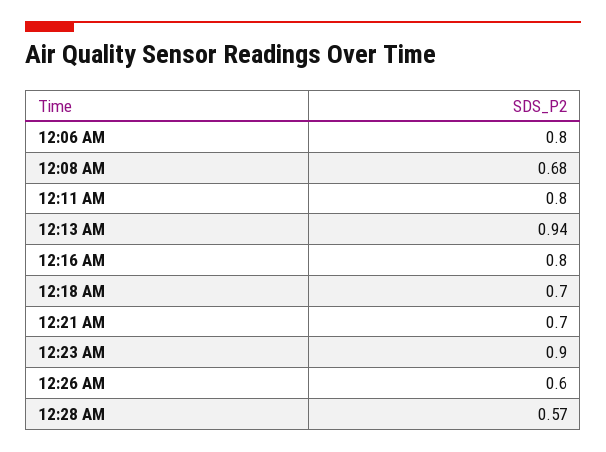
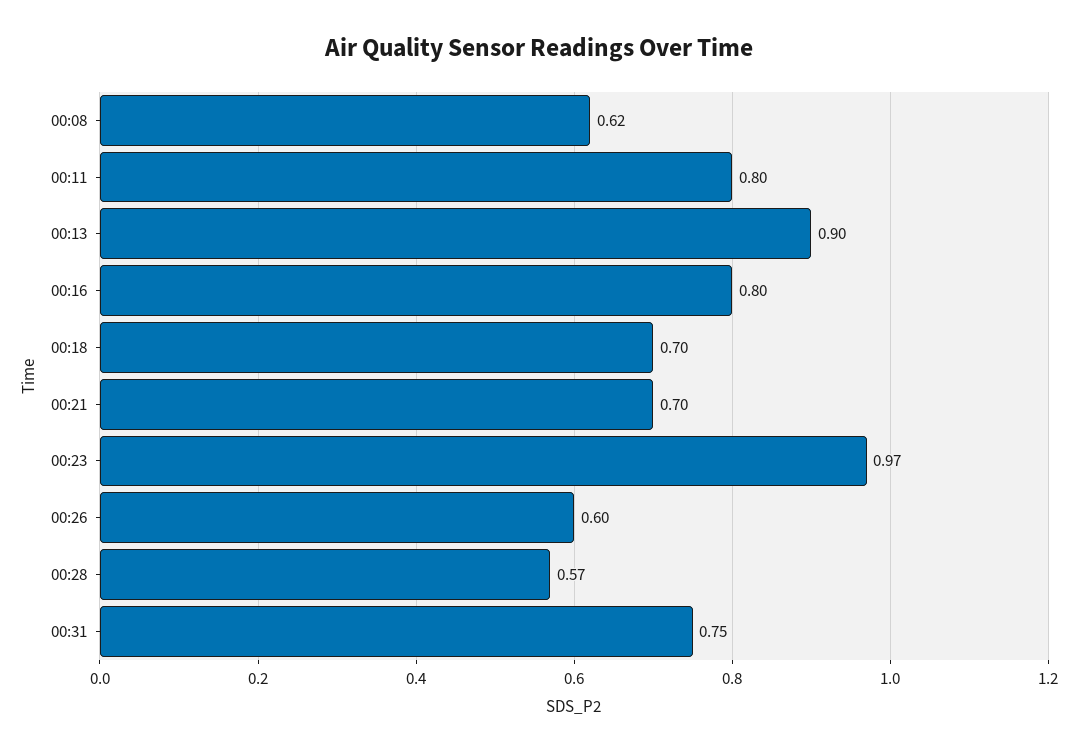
12:06 AM: 0.8 -> none
12:08 AM: 0.68 -> 0.62
12:13 AM: 0.94 -> 0.9
12:23 AM: 0.9 -> 0.97
00:31: none -> 0.75

